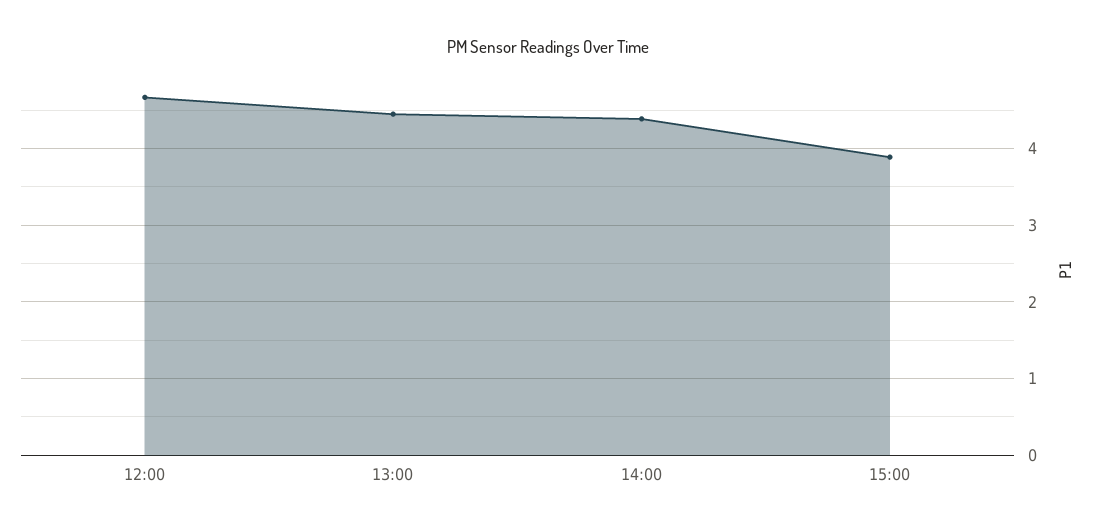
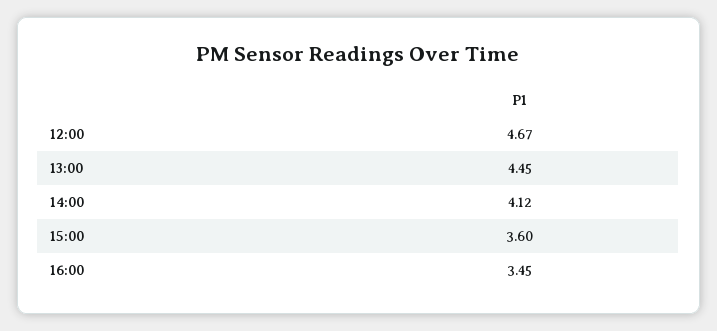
14:00: 4.4 -> 4.12
15:00: 3.9 -> 3.6
16:00: none -> 3.45

